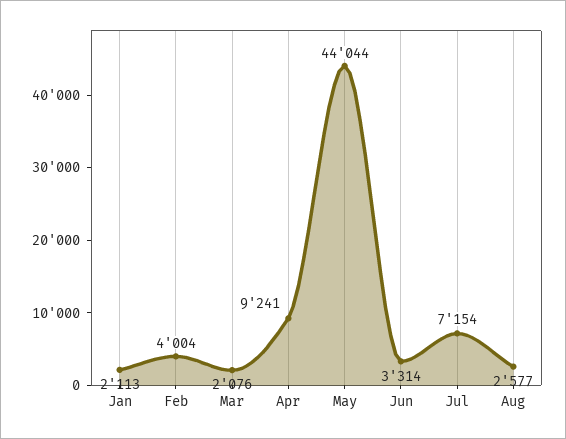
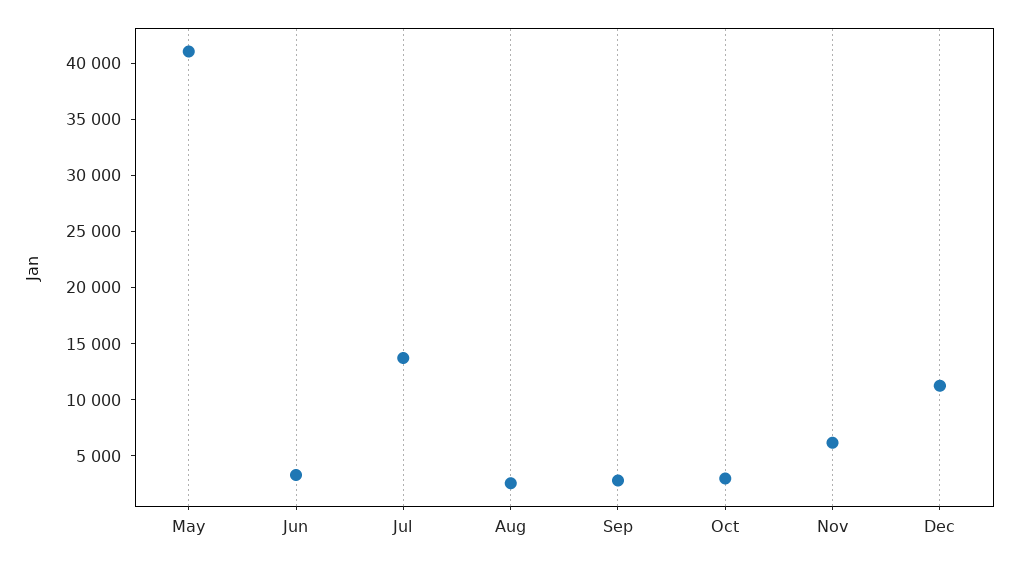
Jan: 2113 -> none
Feb: 4004 -> none
Mar: 2076 -> none
Apr: 9241 -> none
May: 44044 -> 41000
Jul: 7154 -> 14000
Sep: none -> 3000
Oct: none -> 3000
Nov: none -> 6000
Dec: none -> 11000

